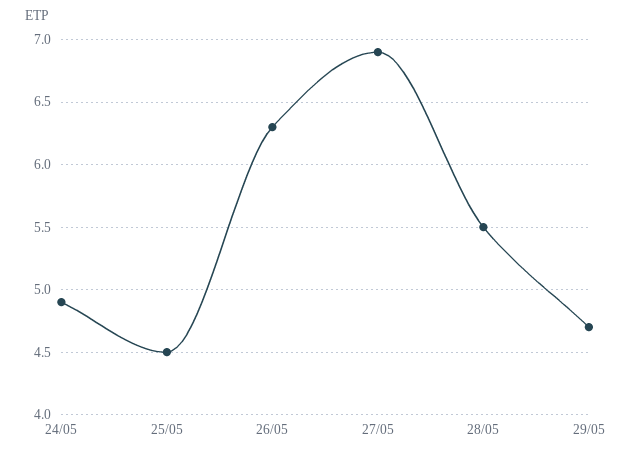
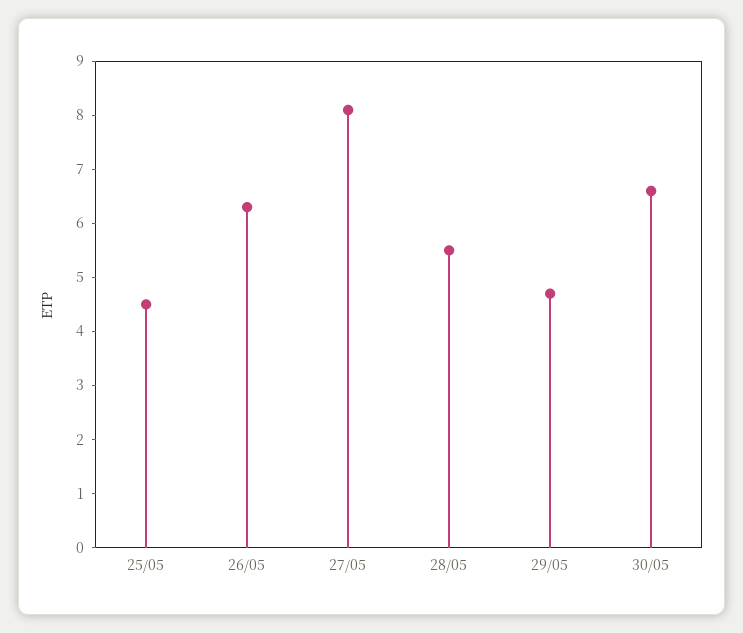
24/05: 4.9 -> none
27/05: 6.9 -> 8
30/05: none -> 6.5

